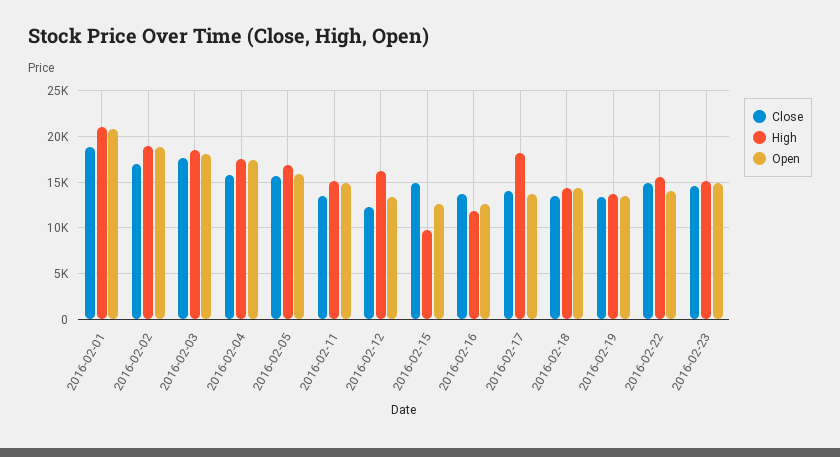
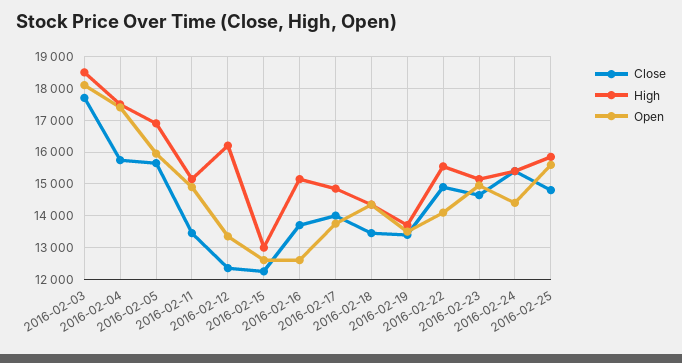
Close, 2016-02-01: 19000 -> none
High, 2016-02-01: 21000 -> none
Open, 2016-02-01: 21000 -> none
Close, 2016-02-02: 17000 -> none
High, 2016-02-02: 19000 -> none
Open, 2016-02-02: 19000 -> none
Close, 2016-02-15: 15000 -> 12200
High, 2016-02-15: 10000 -> 13000
High, 2016-02-16: 12000 -> 15200
High, 2016-02-17: 18000 -> 14800
Close, 2016-02-24: none -> 15400
High, 2016-02-24: none -> 15400
Open, 2016-02-24: none -> 14400
Close, 2016-02-25: none -> 14800
High, 2016-02-25: none -> 15800
Open, 2016-02-25: none -> 15600

